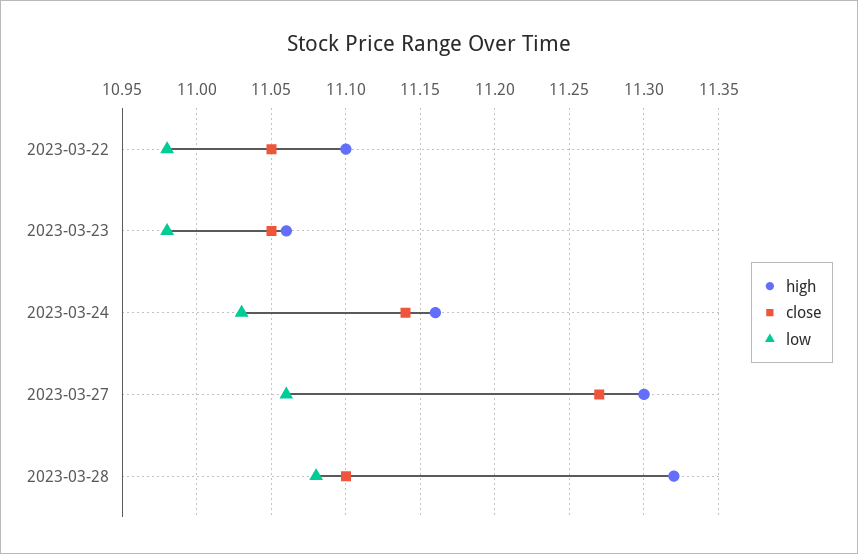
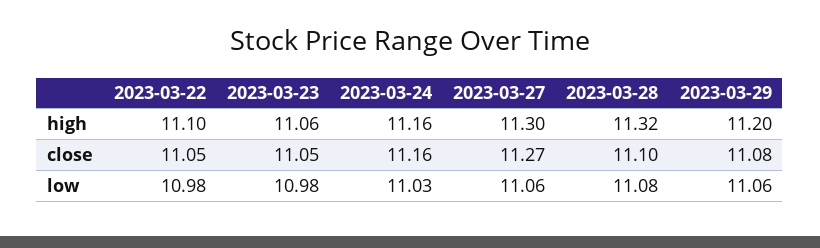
close, 2023-03-24: 11.14 -> 11.16
high, 2023-03-29: none -> 11.2
close, 2023-03-29: none -> 11.08
low, 2023-03-29: none -> 11.06

